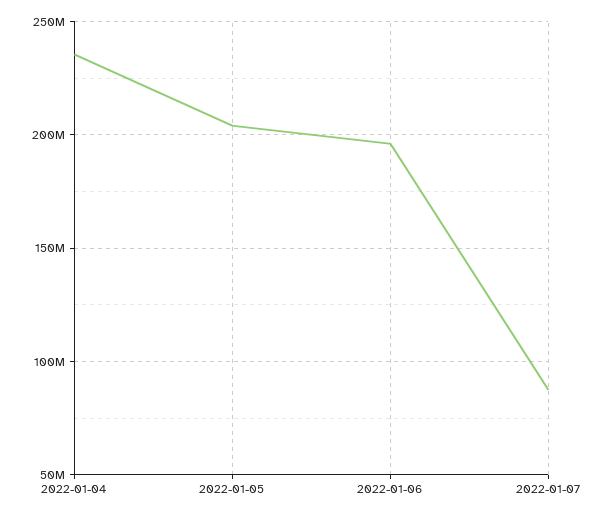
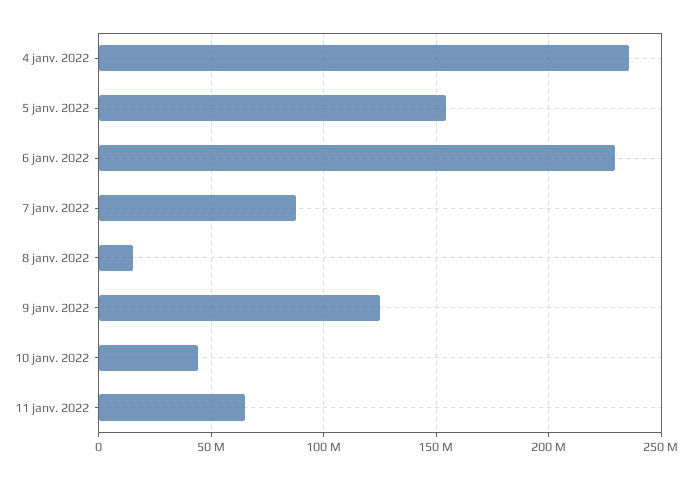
2022-01-05: 205000000 -> 155000000
2022-01-06: 195000000 -> 230000000
8 janv. 2022: none -> 15000000
9 janv. 2022: none -> 125000000
10 janv. 2022: none -> 45000000
11 janv. 2022: none -> 65000000

